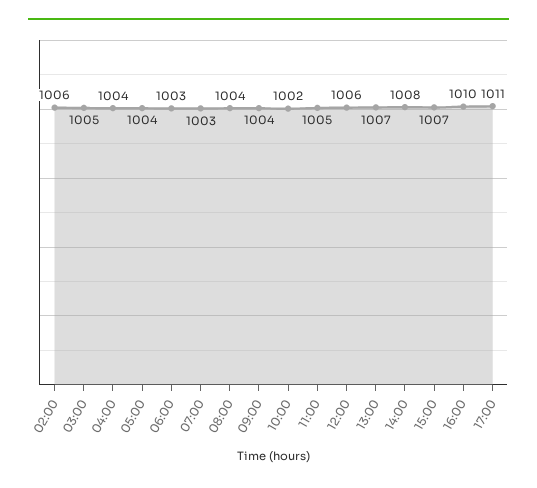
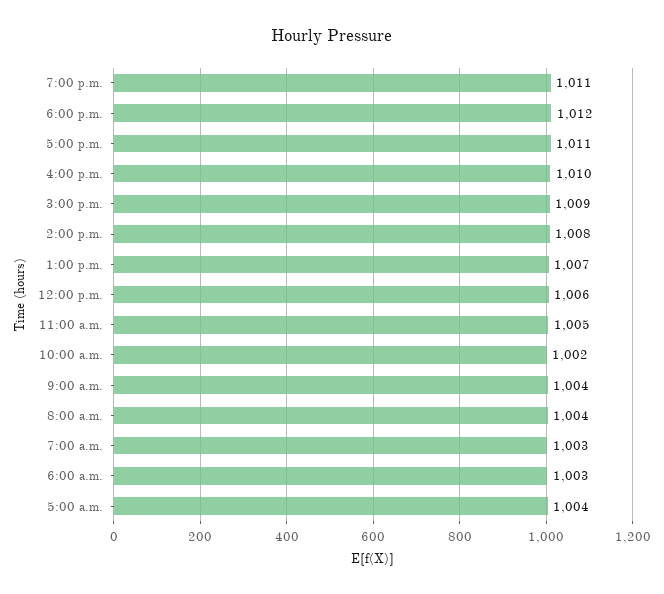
02:00: 1006 -> none
03:00: 1005 -> none
04:00: 1004 -> none
15:00: 1007 -> 1009
7:00 p.m.: none -> 1011
6:00 p.m.: none -> 1012

